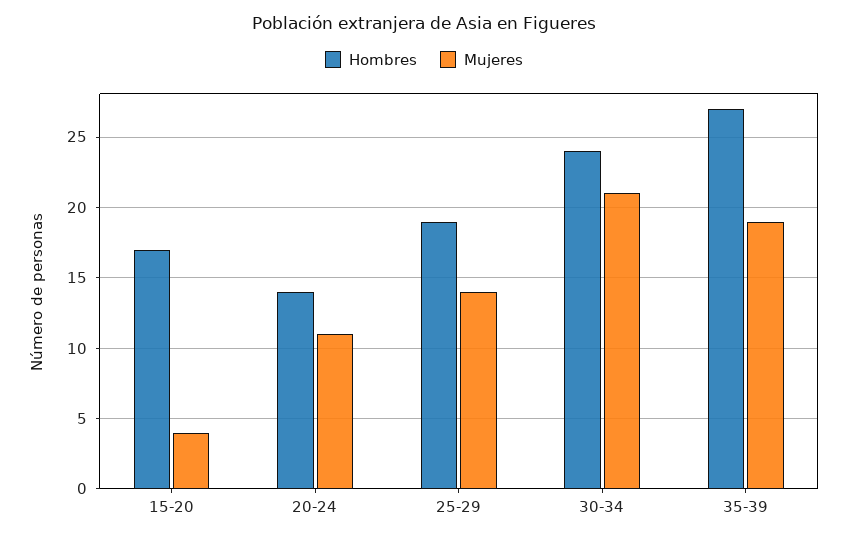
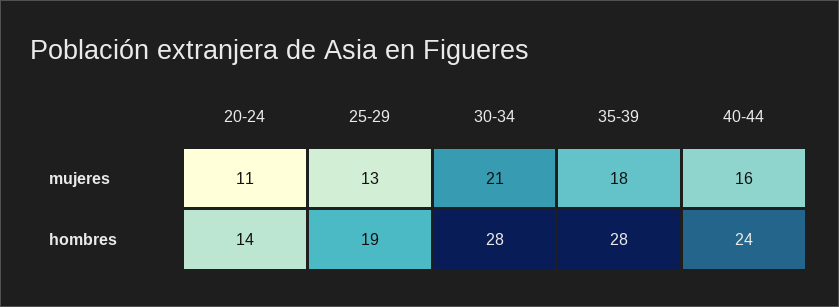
Hombres, 15-20: 17 -> none
Mujeres, 15-20: 4 -> none
Mujeres, 25-29: 14 -> 13
Hombres, 30-34: 24 -> 28
Hombres, 35-39: 27 -> 28
Mujeres, 35-39: 19 -> 18
Mujeres, 40-44: none -> 16
Hombres, 40-44: none -> 24

